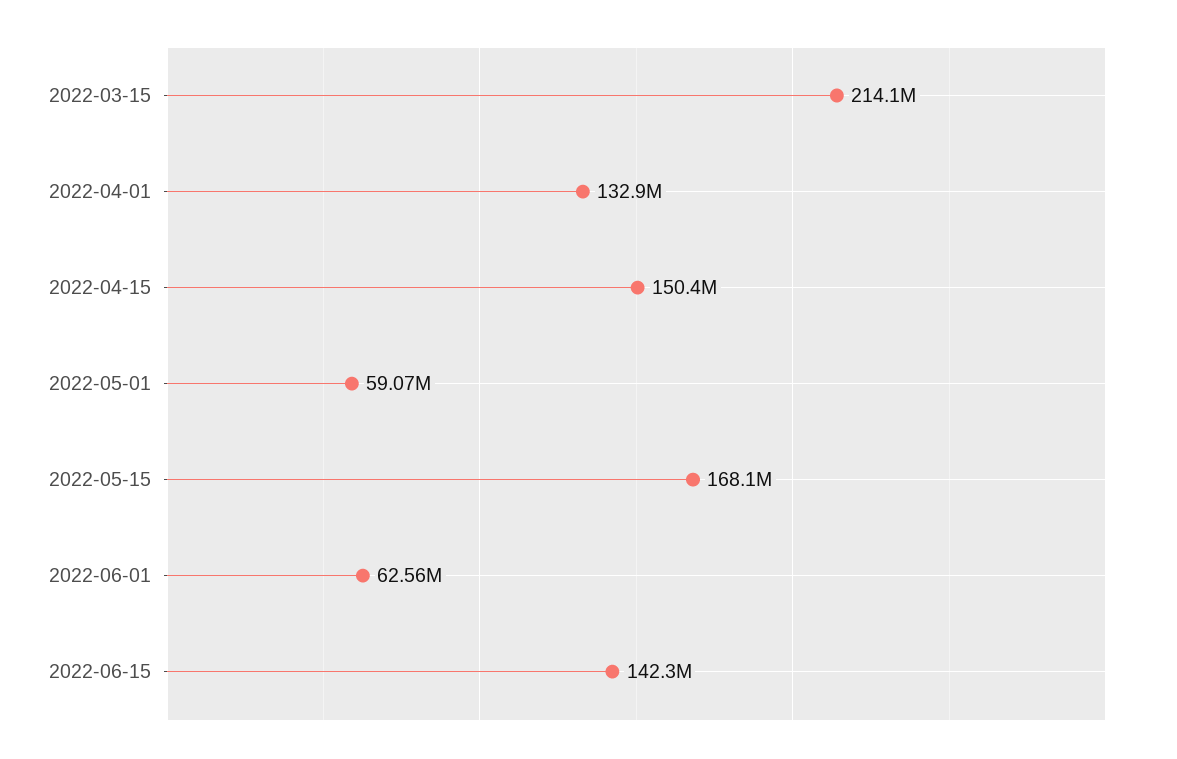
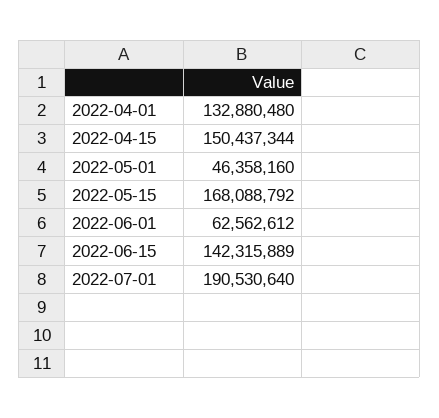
2022-03-15: 214100000 -> none
2022-05-01: 59070000 -> 46358160
2022-07-01: none -> 190530640

